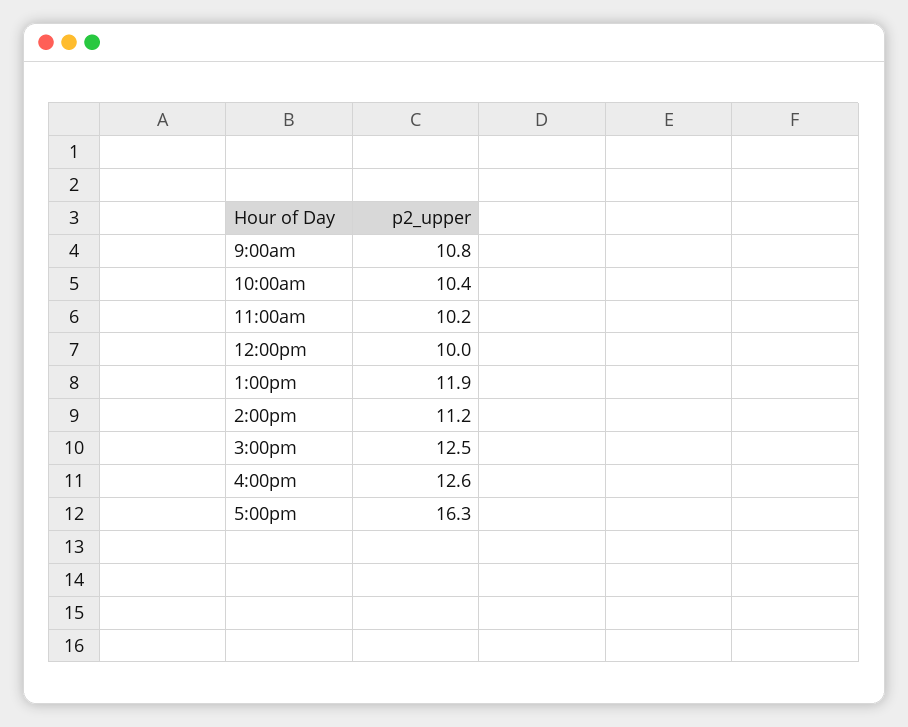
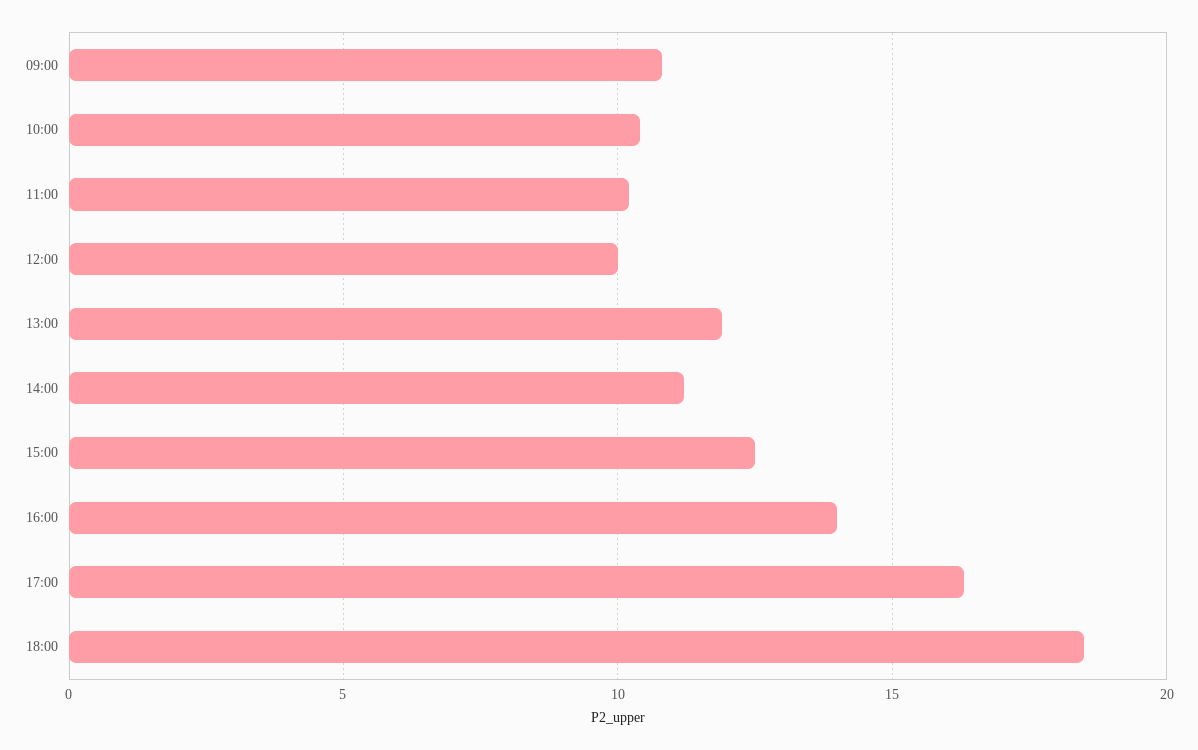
4:00pm: 12.6 -> 14
18:00: none -> 18.5

